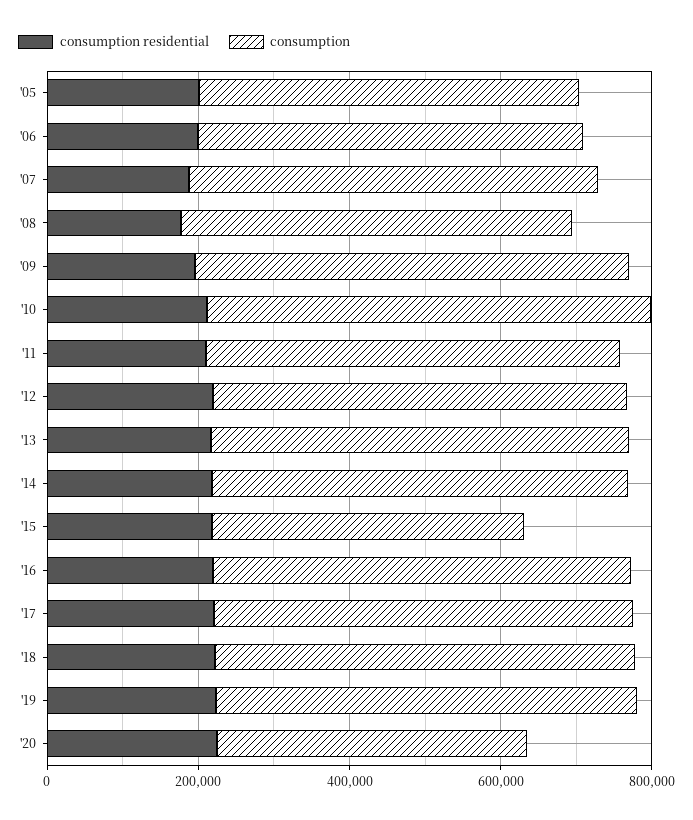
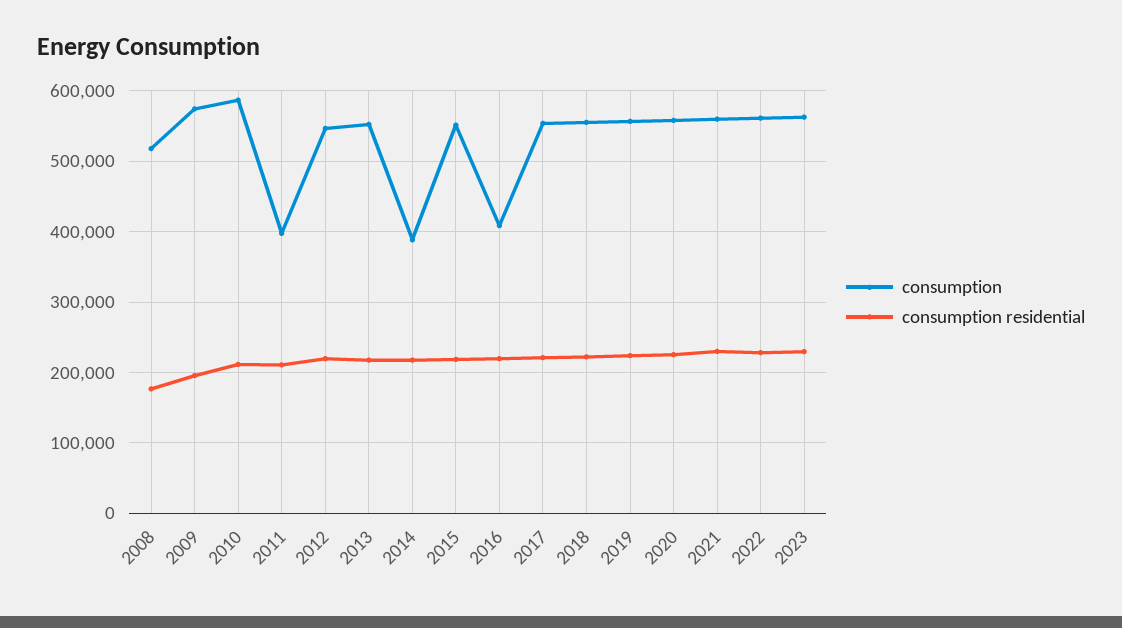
consumption residential, '05: 200000 -> none
consumption, '05: 500000 -> none
consumption residential, '06: 200000 -> none
consumption, '06: 500000 -> none
consumption residential, '07: 200000 -> none
consumption, '07: 550000 -> none
consumption, '11: 550000 -> 400000
consumption, '14: 550000 -> 390000
consumption, '15: 400000 -> 550000
consumption, '16: 550000 -> 410000
consumption, '20: 400000 -> 560000
consumption, 2021: none -> 560000
consumption residential, 2021: none -> 230000
consumption, 2022: none -> 560000
consumption residential, 2022: none -> 230000
consumption, 2023: none -> 560000
consumption residential, 2023: none -> 230000

